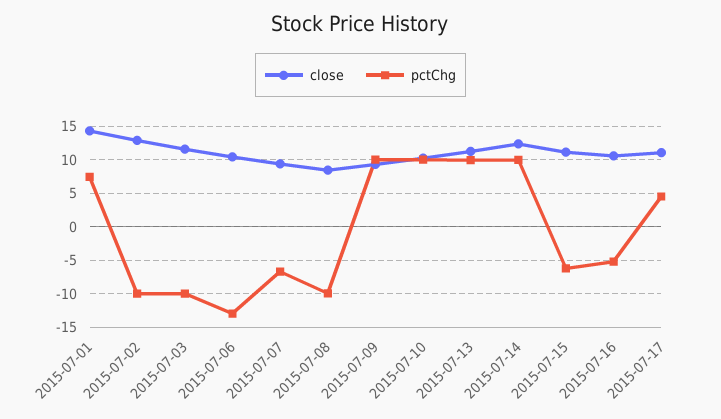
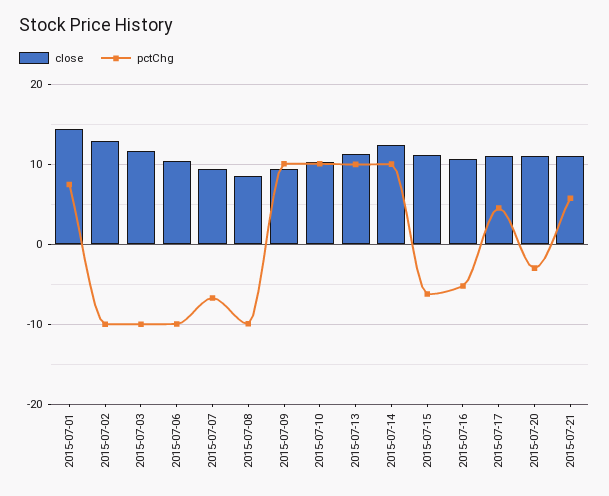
pctChg, 2015-07-06: -13 -> -10
close, 2015-07-20: none -> 11
pctChg, 2015-07-20: none -> -3
close, 2015-07-21: none -> 11
pctChg, 2015-07-21: none -> 6

